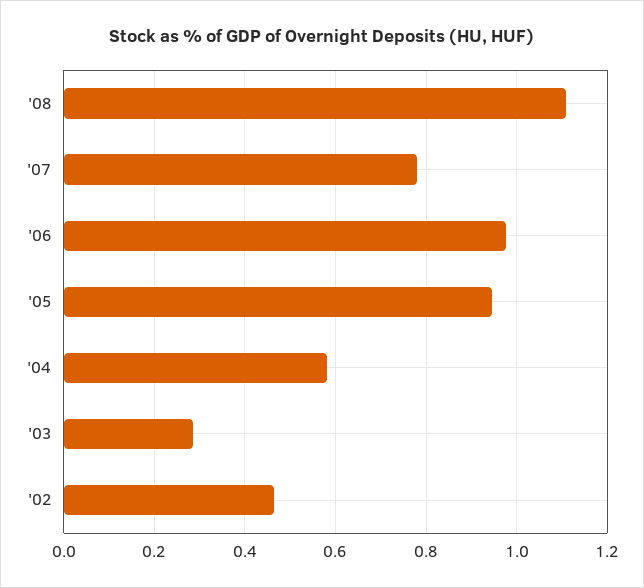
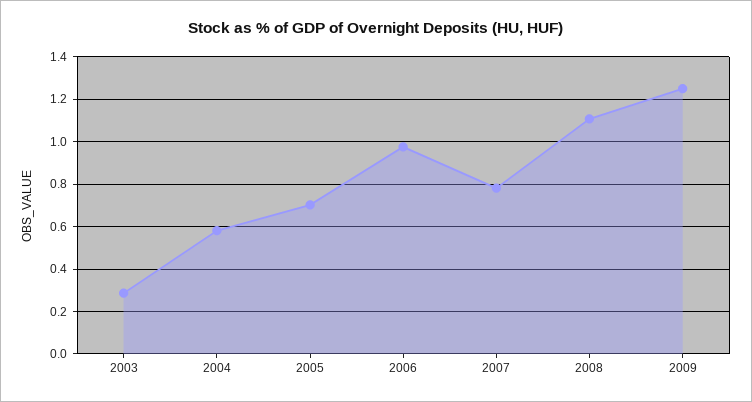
'05: 0.94 -> 0.7
'02: 0.46 -> none
2009: none -> 1.25

